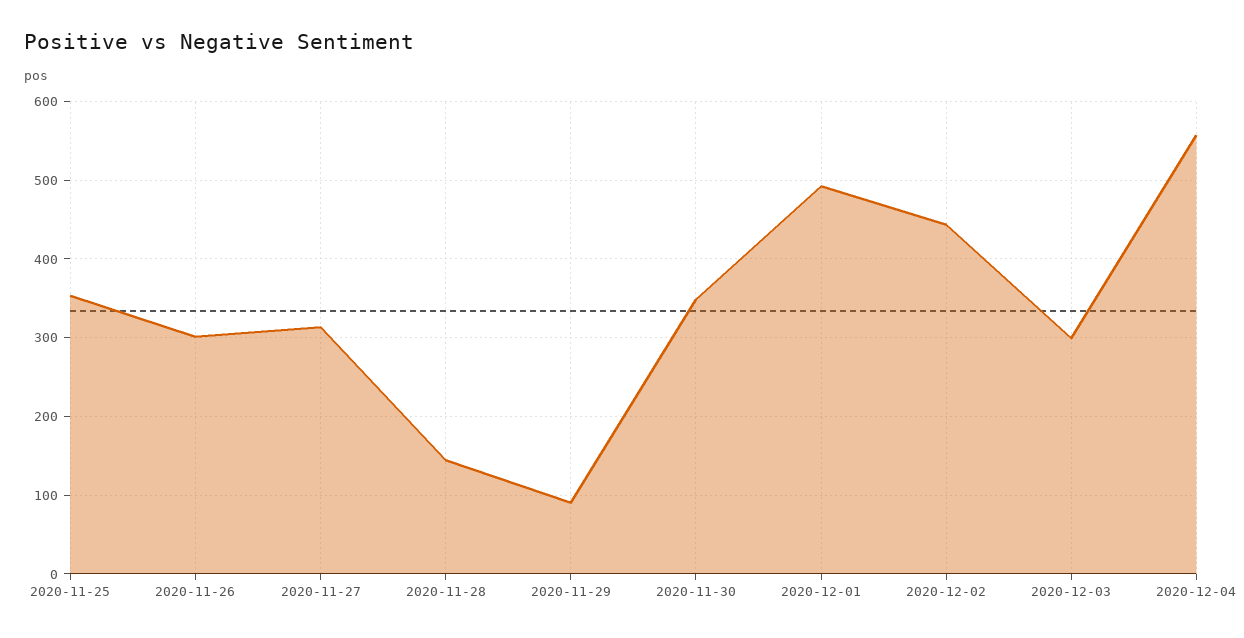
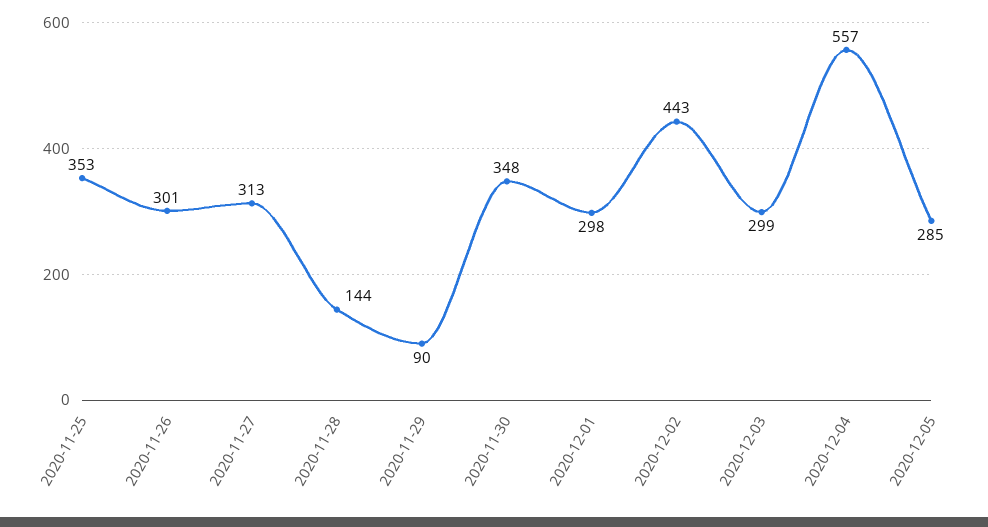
2020-12-01: 490 -> 298
2020-12-05: none -> 285

